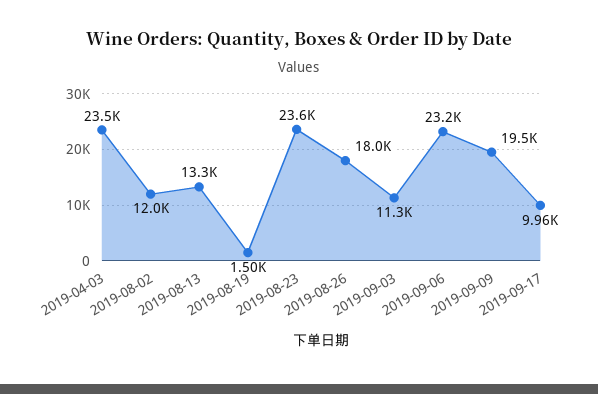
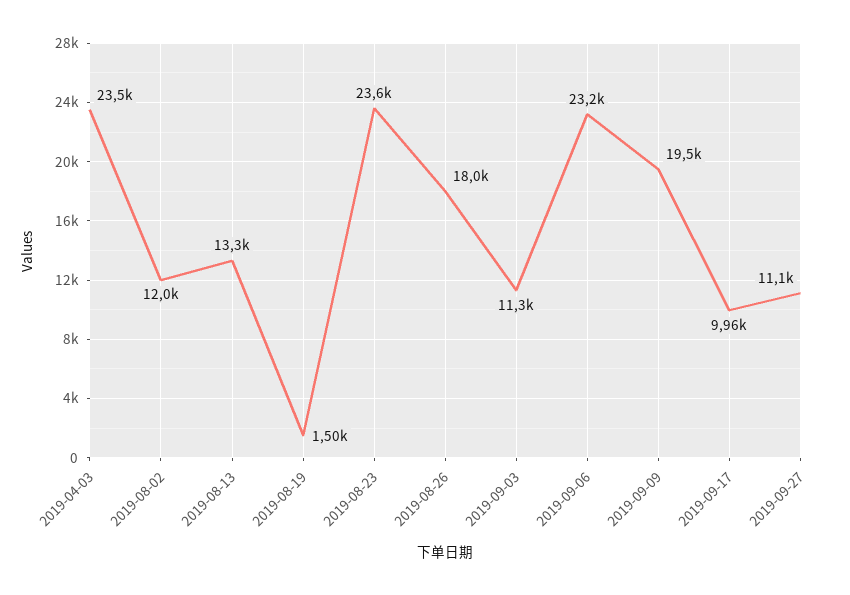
2019-09-27: none -> 11100

